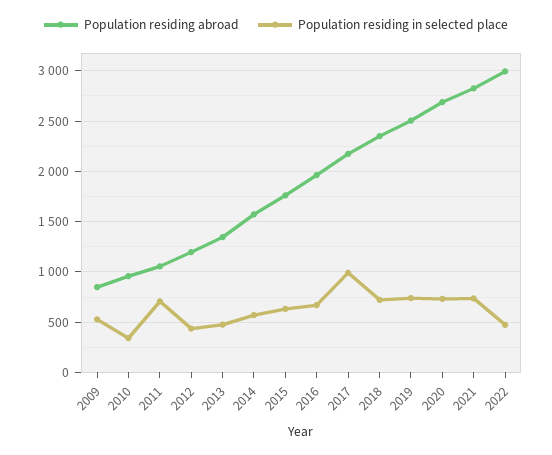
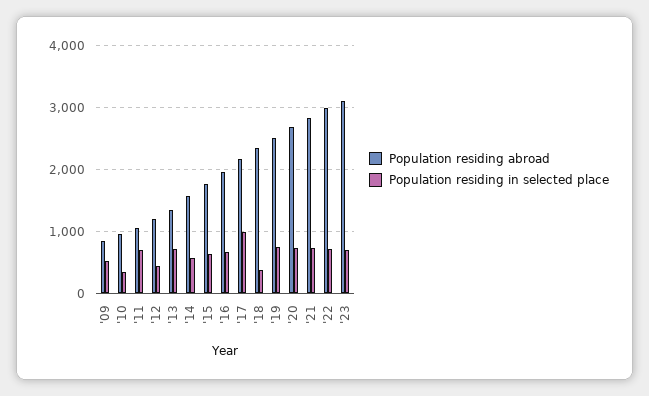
Population residing in selected place, 2013: 500 -> 700
Population residing in selected place, 2018: 700 -> 400
Population residing in selected place, 2022: 500 -> 700
Population residing abroad, '23: none -> 3100
Population residing in selected place, '23: none -> 700

